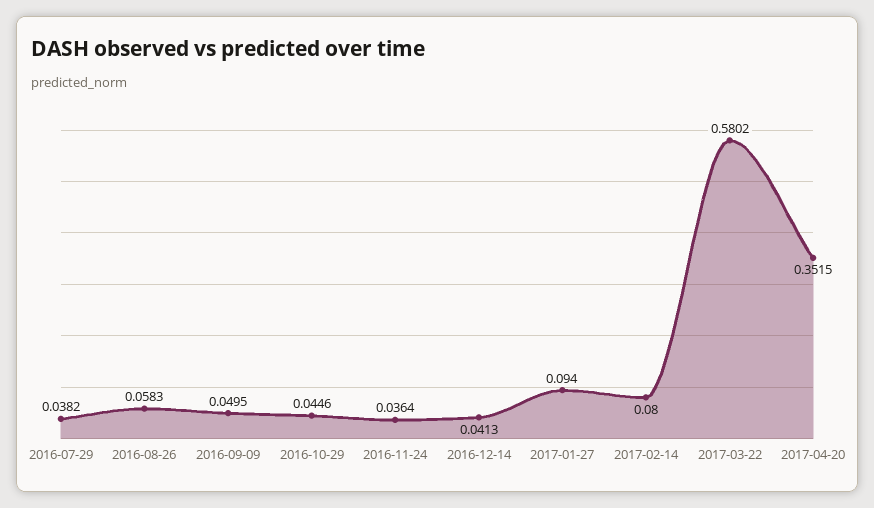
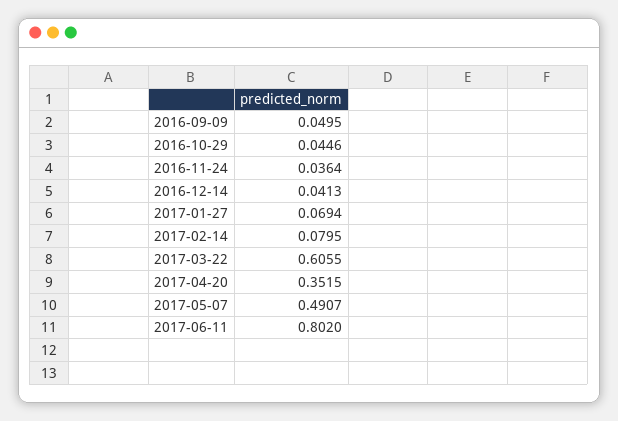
2016-07-29: 0.0382 -> none
2016-08-26: 0.0583 -> none
2017-01-27: 0.094 -> 0.0694
2017-02-14: 0.08 -> 0.0795
2017-03-22: 0.5802 -> 0.6055
2017-05-07: none -> 0.4907
2017-06-11: none -> 0.802

